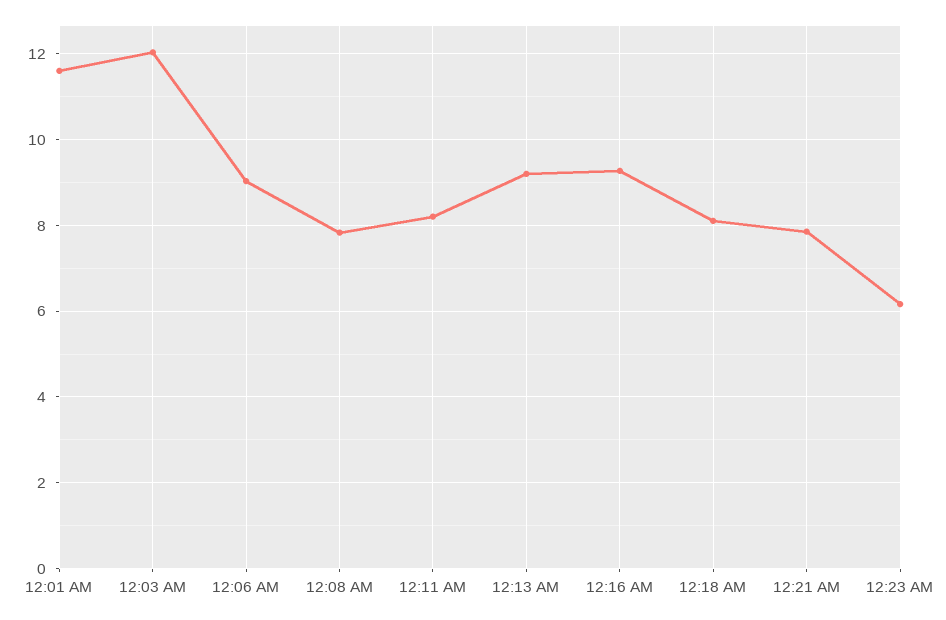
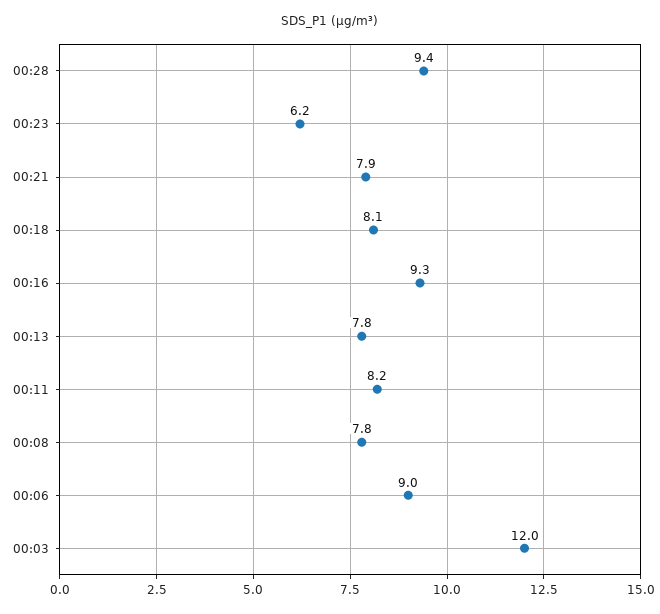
12:01 AM: 11.6 -> none
12:13 AM: 9.2 -> 7.8
00:28: none -> 9.4

